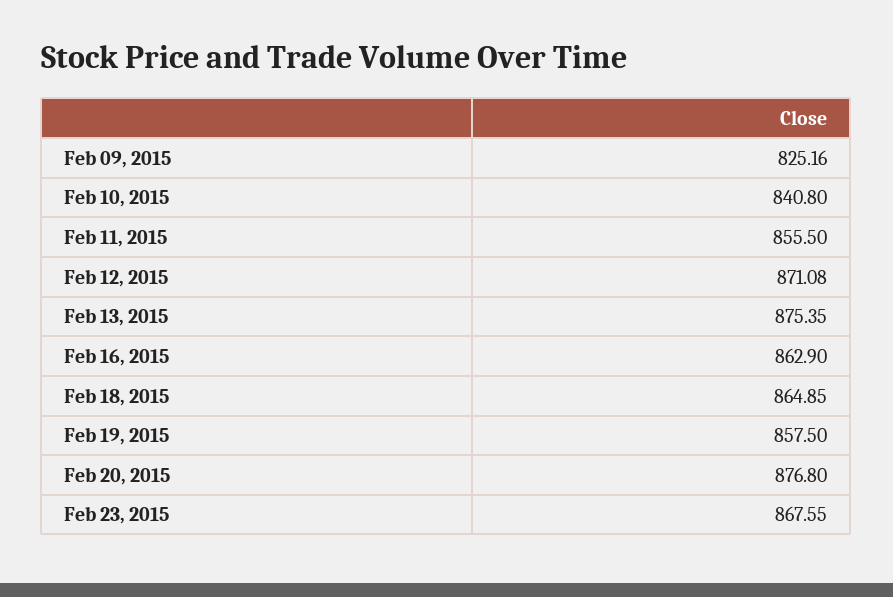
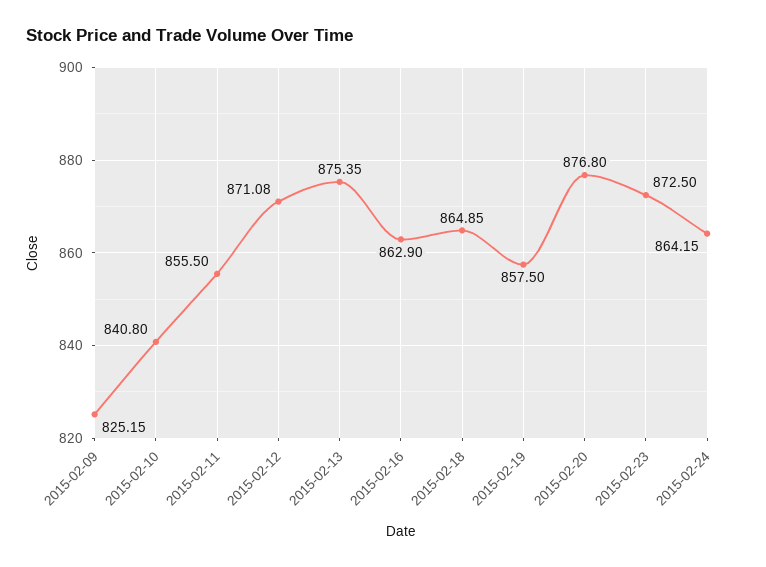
Feb 09, 2015: 825.16 -> 825.15
Feb 23, 2015: 867.55 -> 872.5
2015-02-24: none -> 864.15

